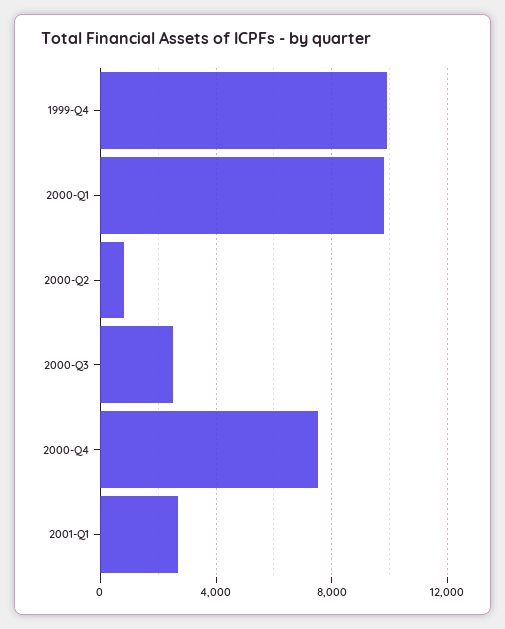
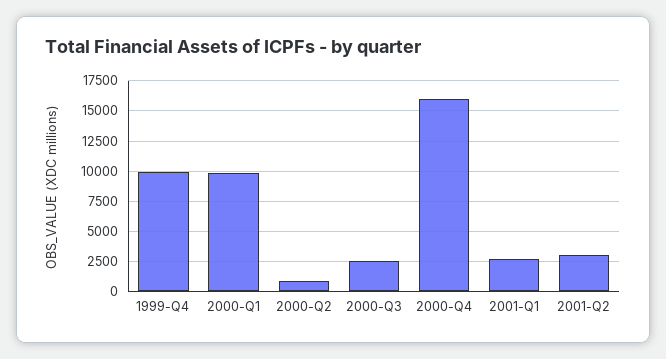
2000-Q4: 7500 -> 16000
2001-Q2: none -> 3000

